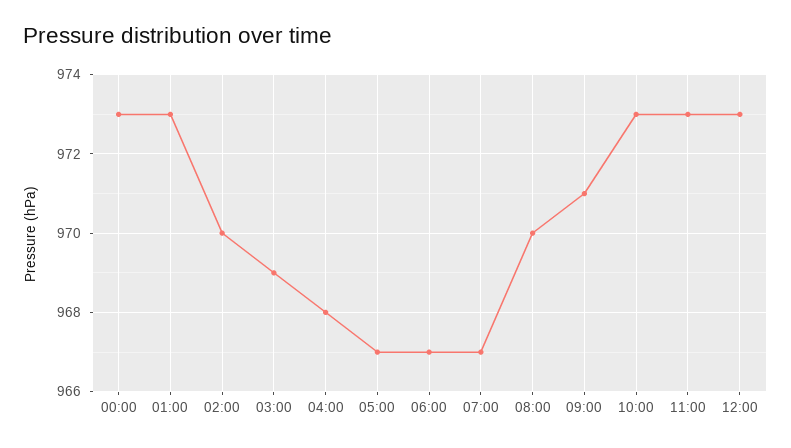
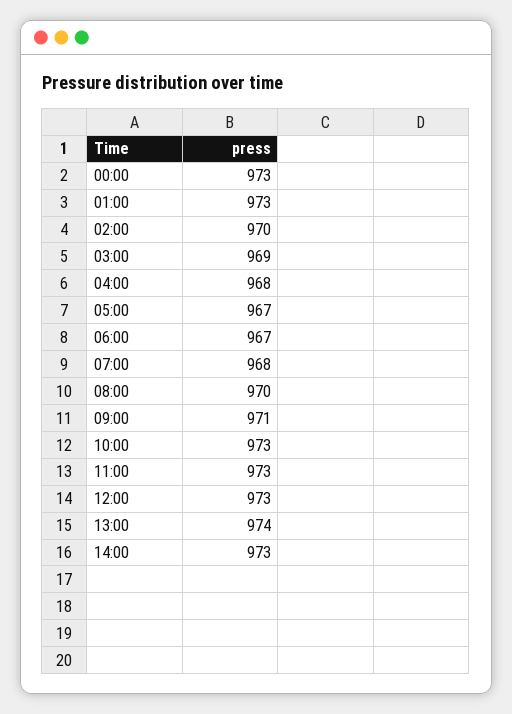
07:00: 967 -> 968
13:00: none -> 974
14:00: none -> 973

